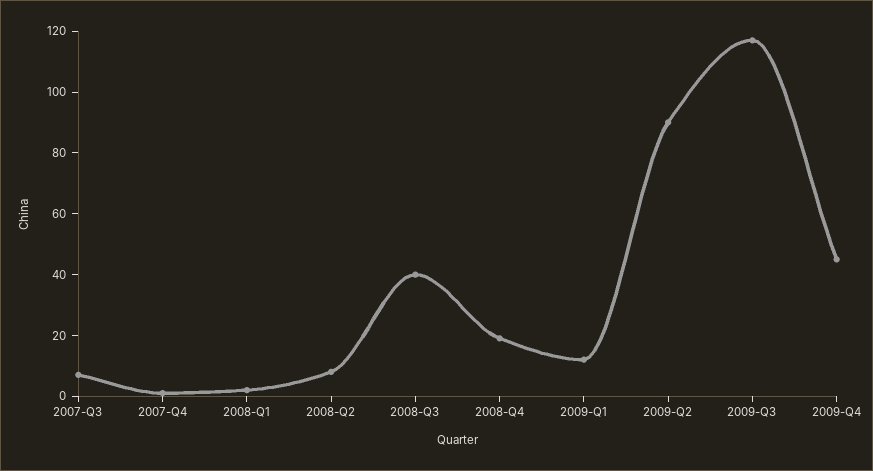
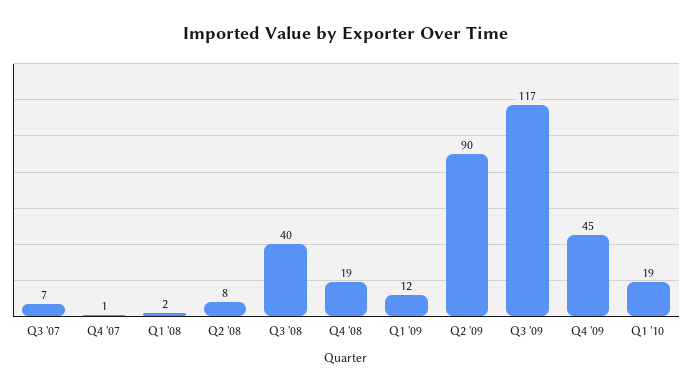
Q1 '10: none -> 19

